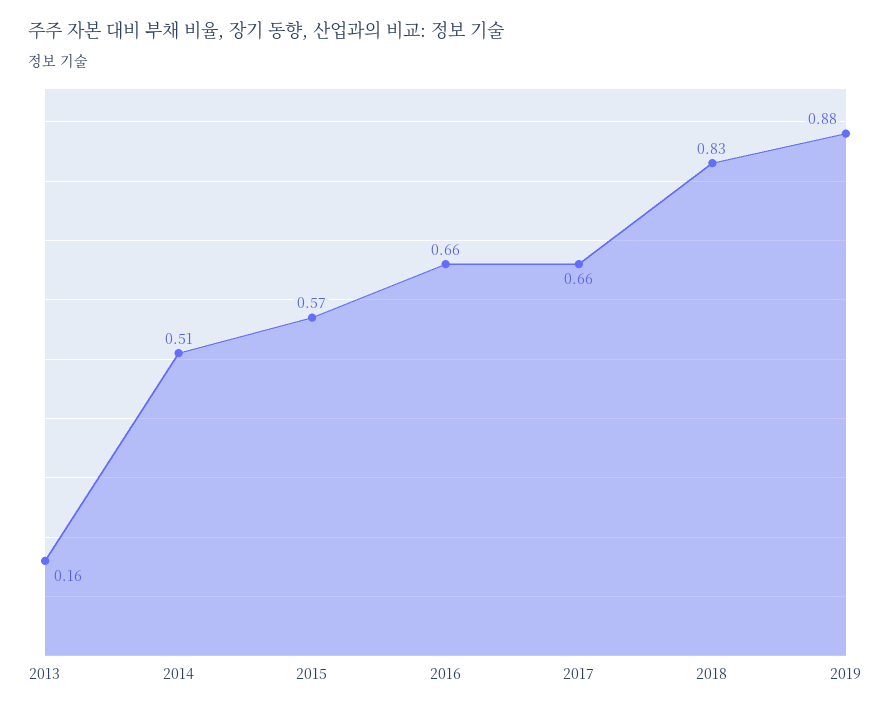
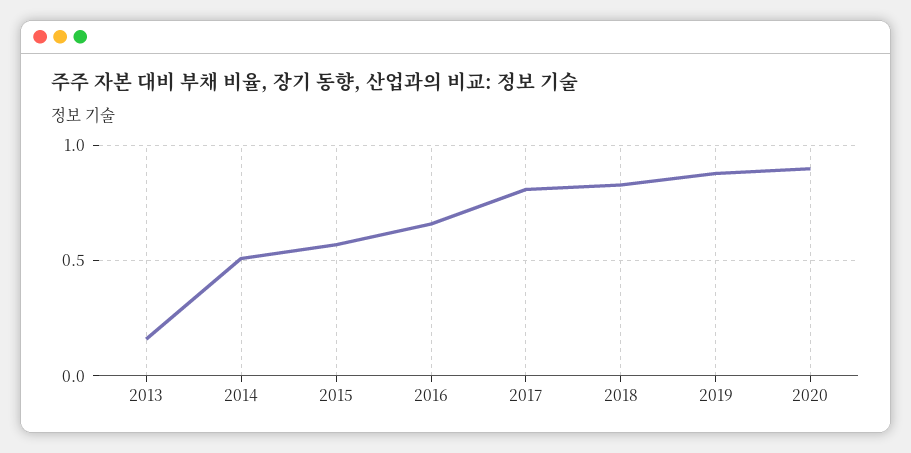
2017: 0.66 -> 0.8
2020: none -> 0.9

